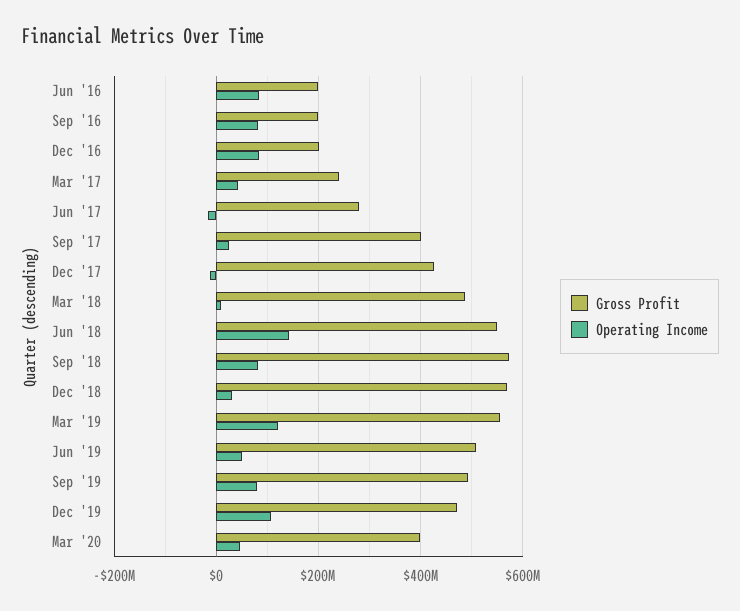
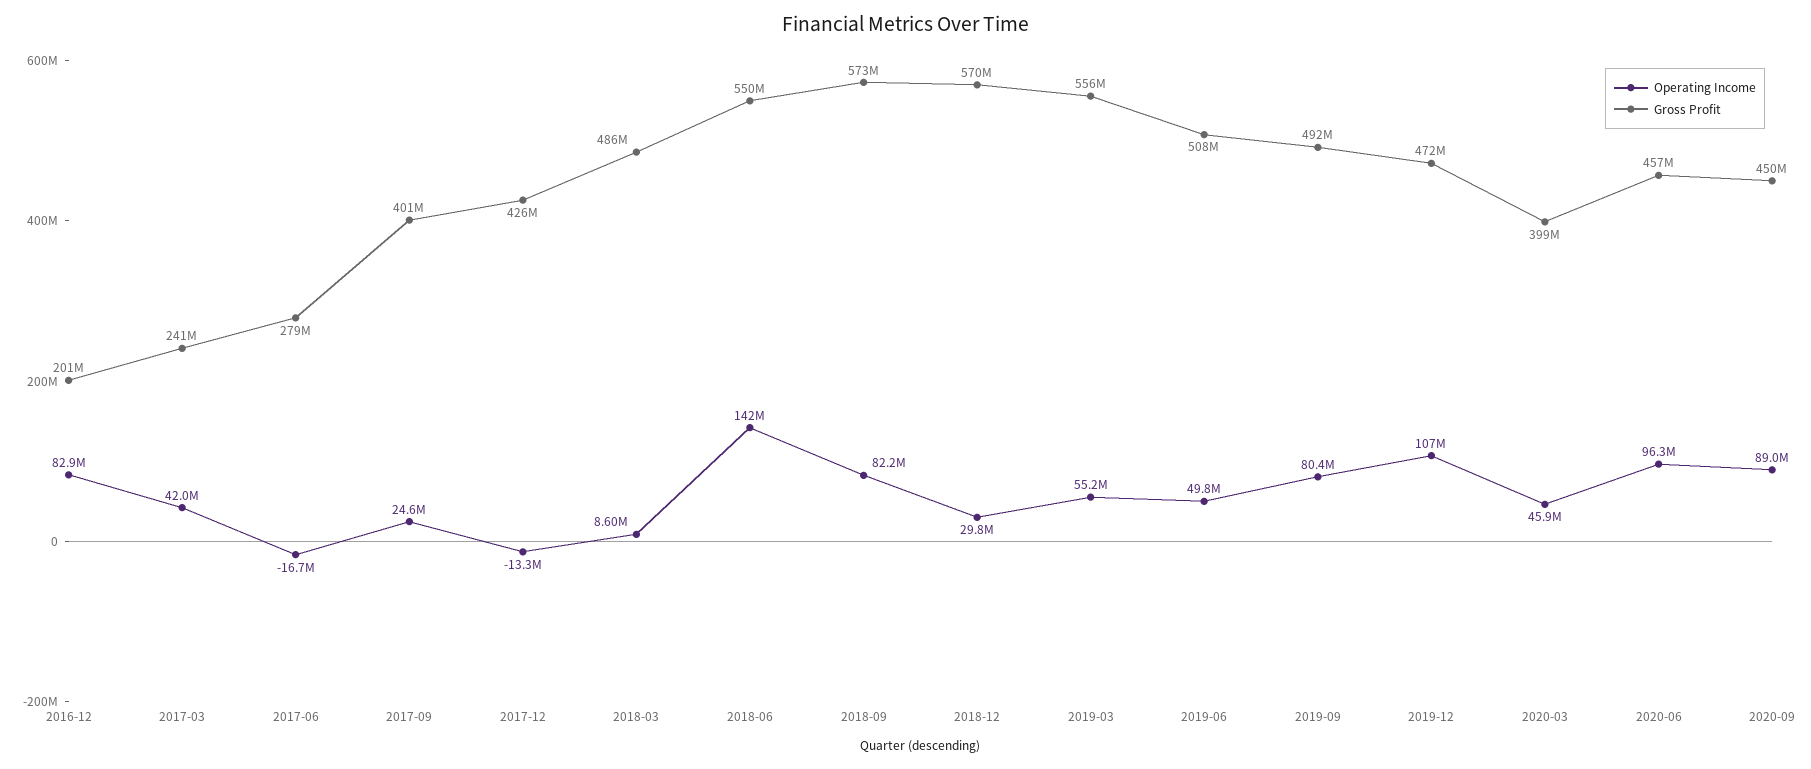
Gross Profit, Jun '16: 200000000 -> none
Operating Income, Jun '16: 80000000 -> none
Gross Profit, Sep '16: 200000000 -> none
Operating Income, Sep '16: 80000000 -> none
Operating Income, Mar '19: 120000000 -> 55200000
Operating Income, 2020-06: none -> 96300000
Gross Profit, 2020-06: none -> 457000000
Operating Income, 2020-09: none -> 89000000
Gross Profit, 2020-09: none -> 450000000

